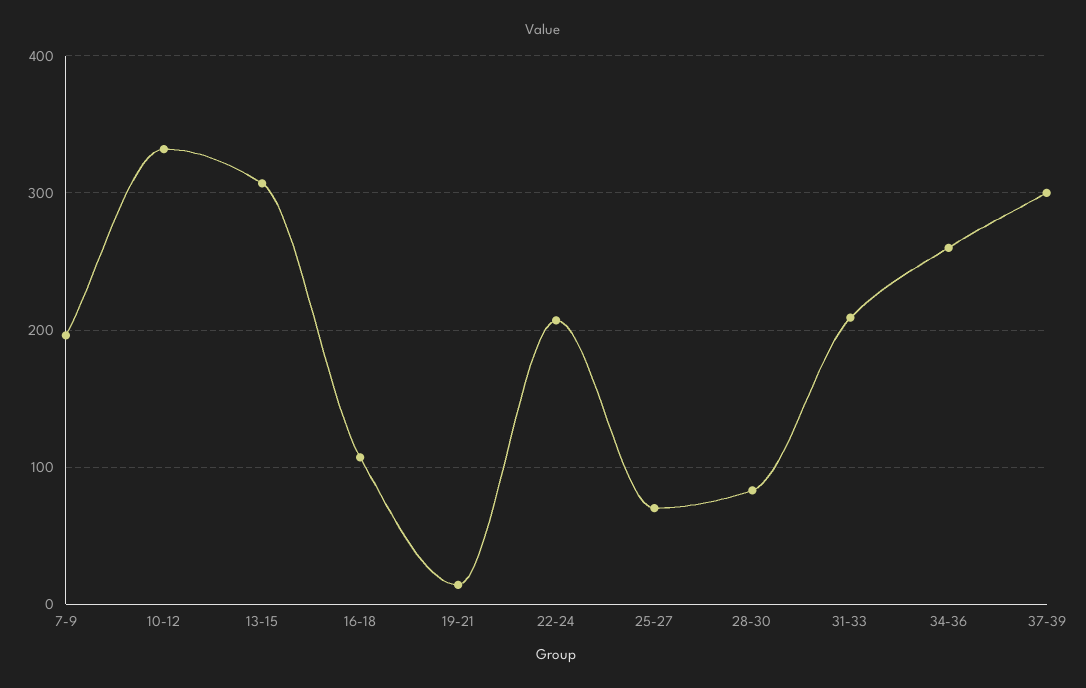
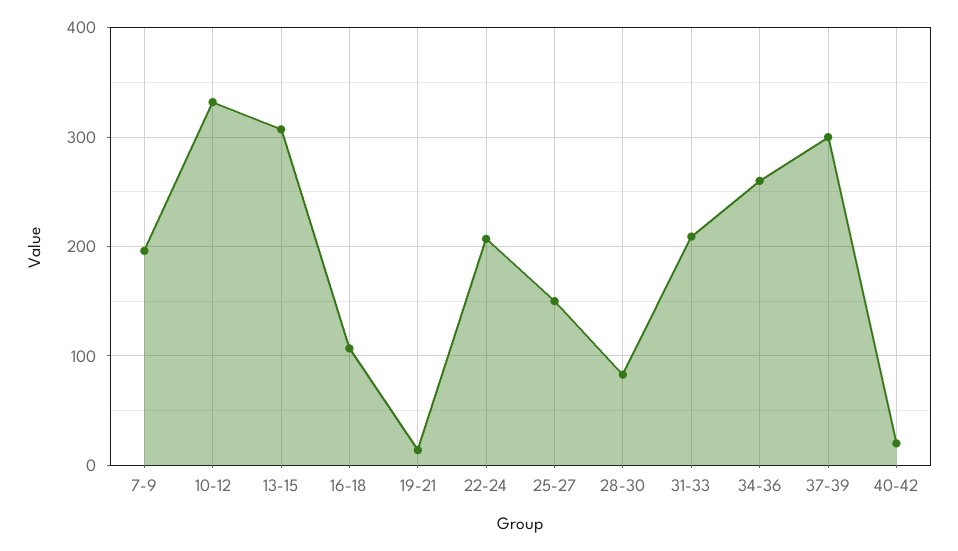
25-27: 70 -> 150
40-42: none -> 20

